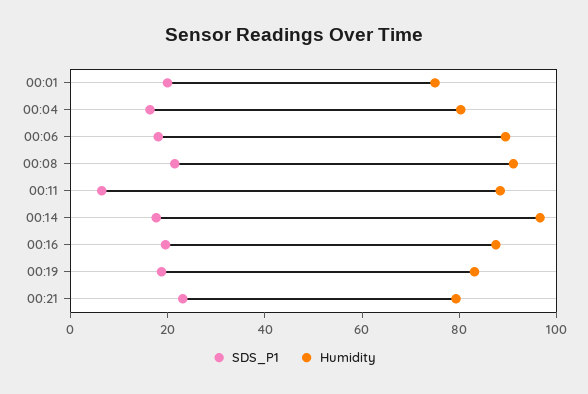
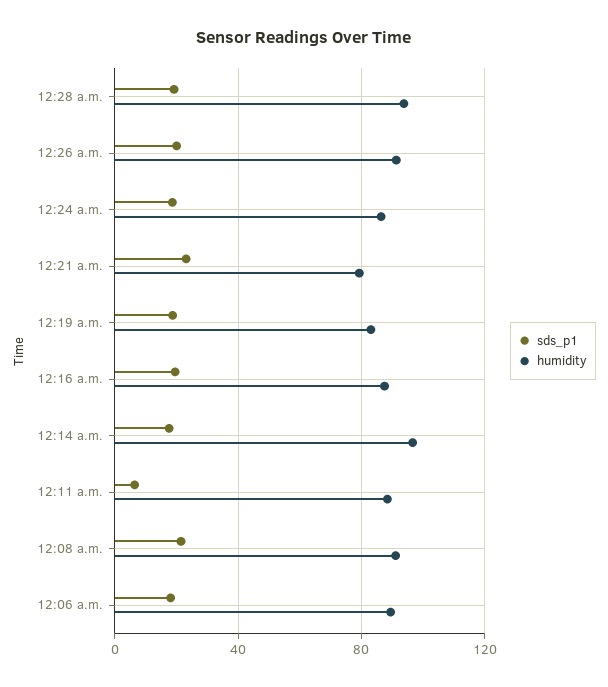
SDS_P1, 00:01: 20 -> none
Humidity, 00:01: 75 -> none
SDS_P1, 00:04: 15 -> none
Humidity, 00:04: 80 -> none
SDS_P1, 12:28 a.m.: none -> 20
Humidity, 12:28 a.m.: none -> 95
SDS_P1, 12:26 a.m.: none -> 20
Humidity, 12:26 a.m.: none -> 90
SDS_P1, 12:24 a.m.: none -> 20
Humidity, 12:24 a.m.: none -> 85

